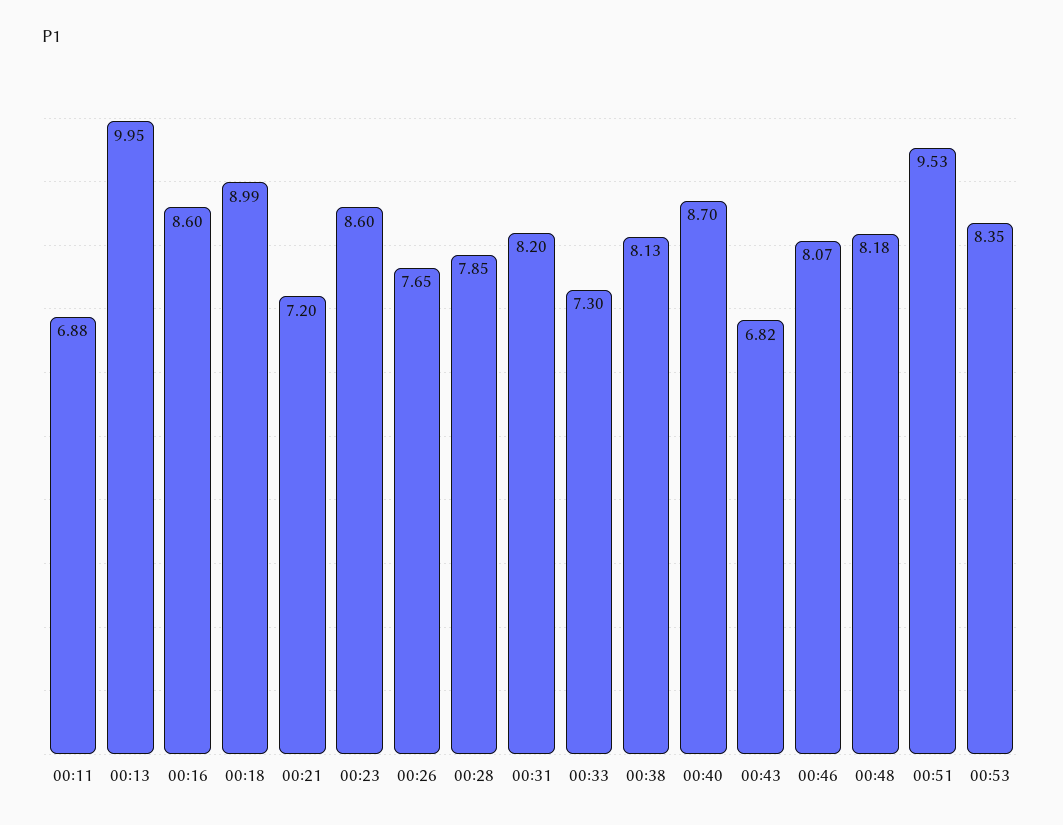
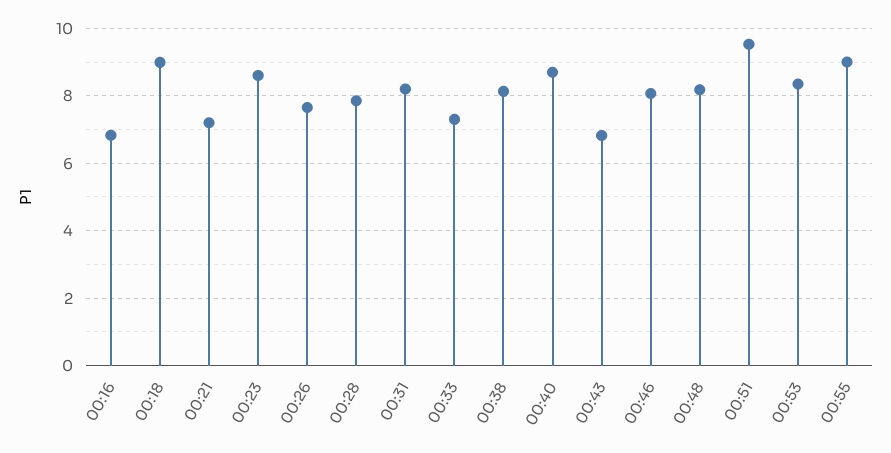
00:11: 6.88 -> none
00:13: 9.95 -> none
00:16: 8.6 -> 6.8
00:55: none -> 9

